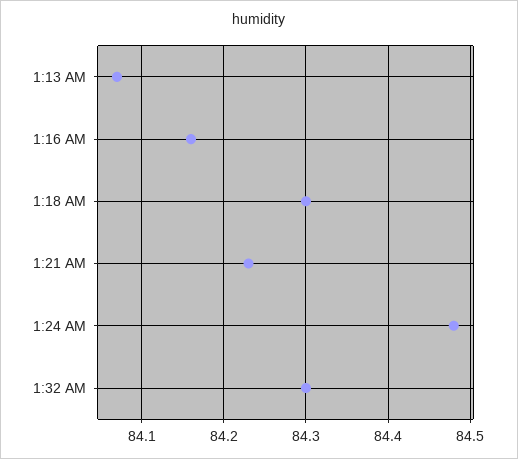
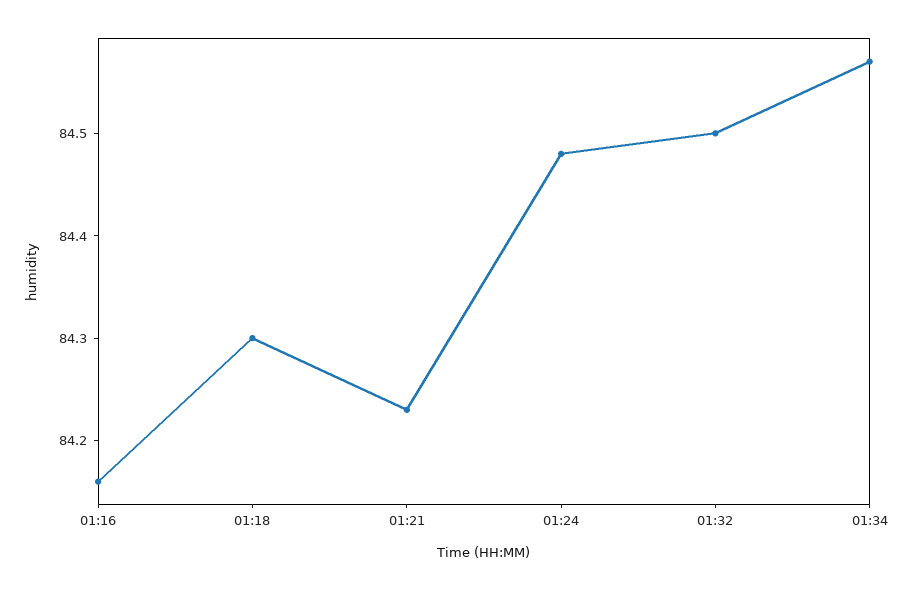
1:13 AM: 84.07 -> none
1:32 AM: 84.3 -> 84.5
01:34: none -> 84.57

